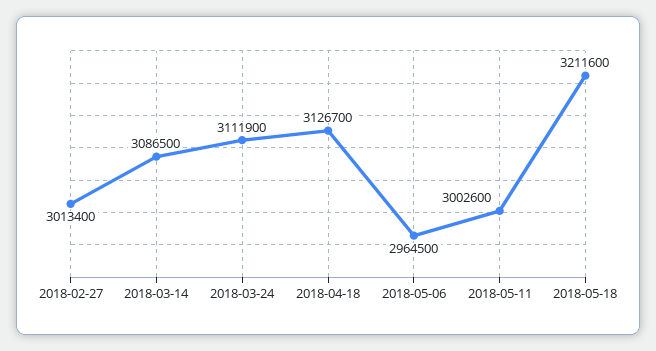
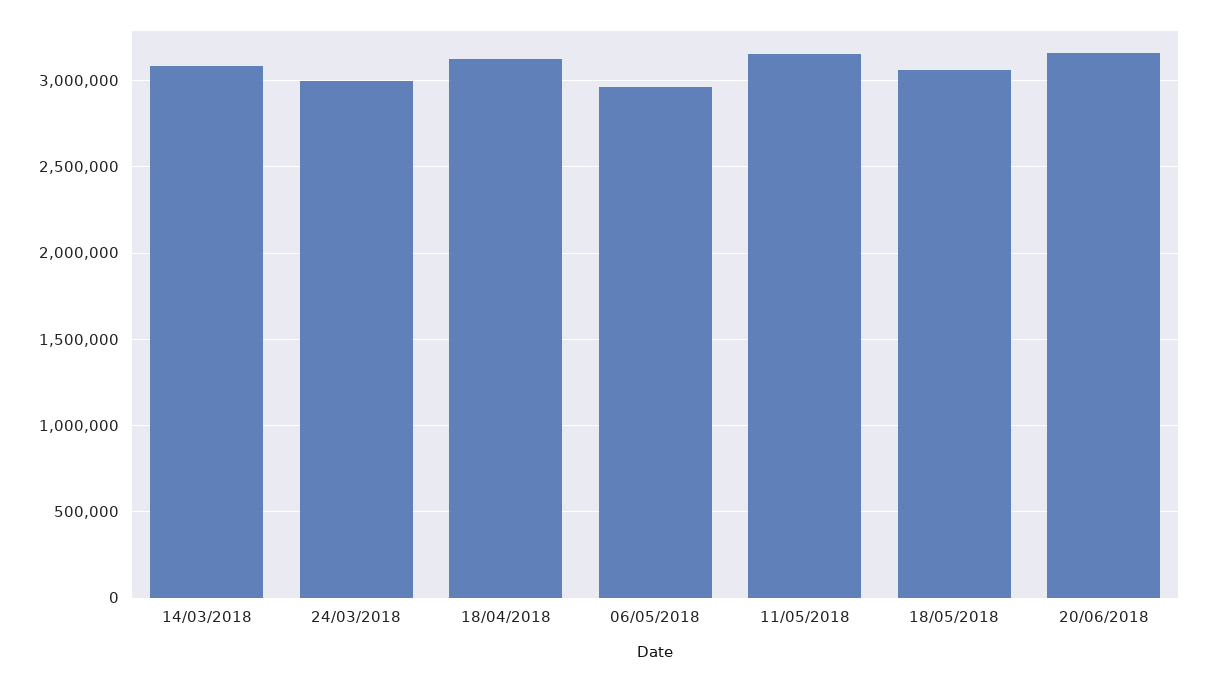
2018-02-27: 3013400 -> none
2018-03-24: 3111900 -> 3000000
2018-05-11: 3002600 -> 3150000
2018-05-18: 3211600 -> 3050000
20/06/2018: none -> 3150000

